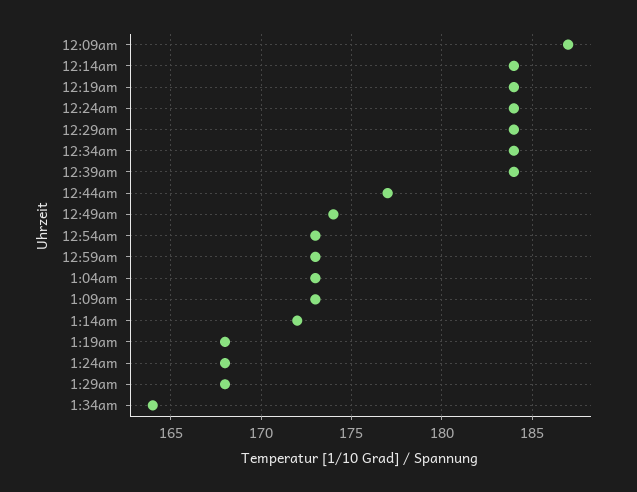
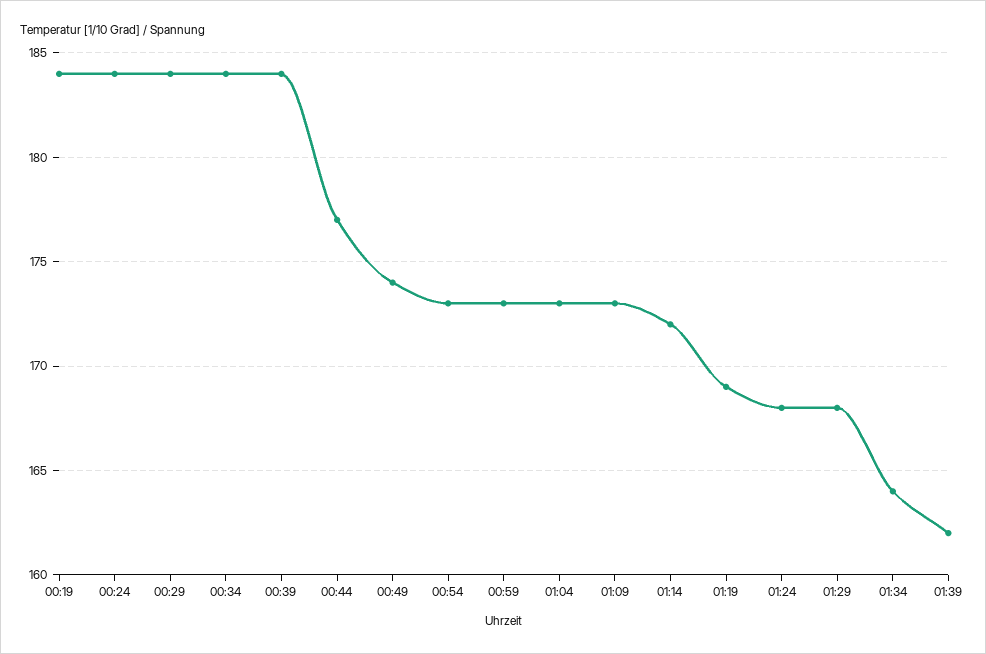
12:09am: 187 -> none
12:14am: 184 -> none
1:19am: 168 -> 169
01:39: none -> 162

